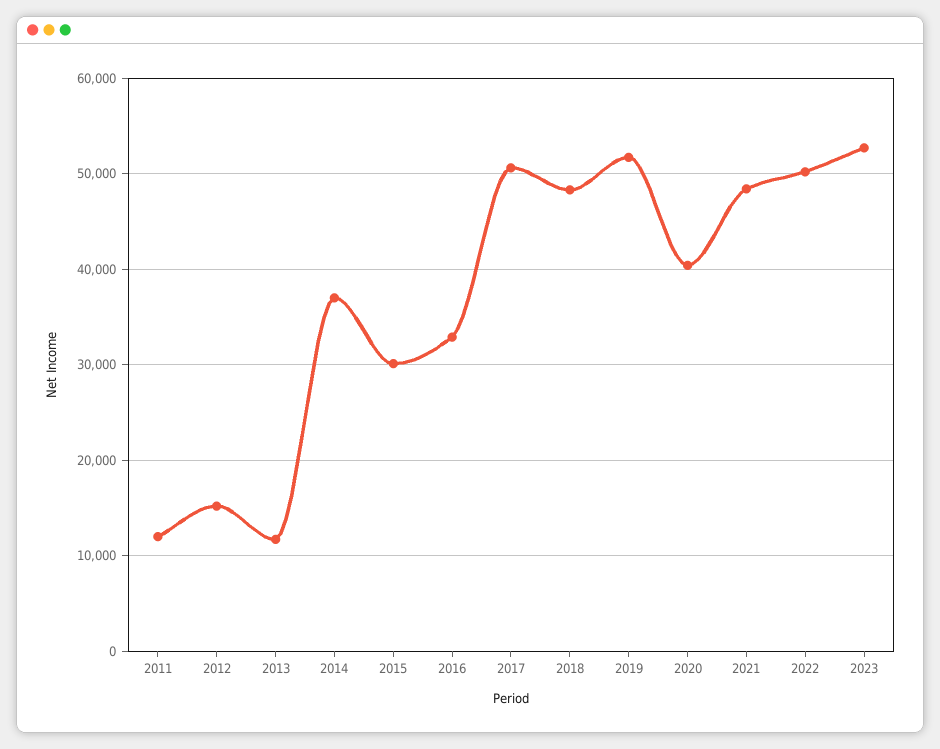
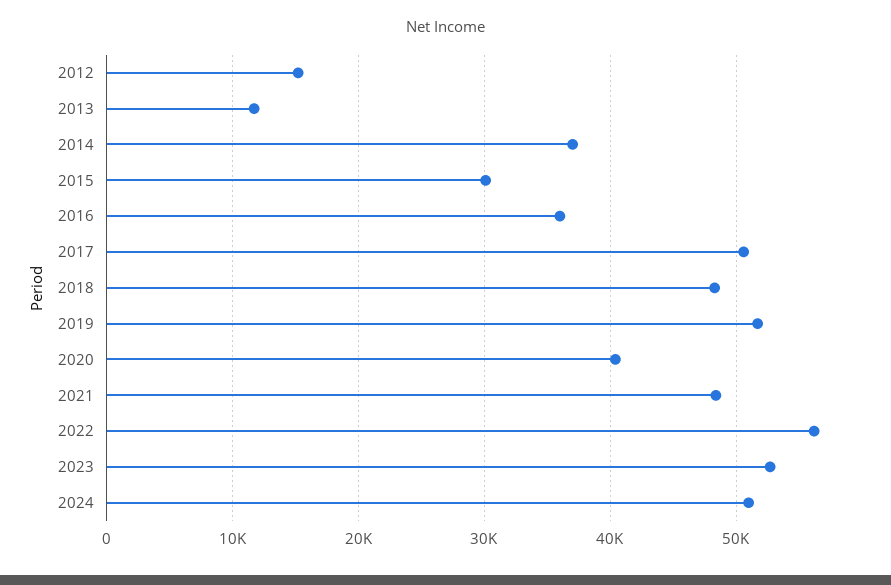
2011: 12000 -> none
2016: 33000 -> 36000
2022: 50000 -> 56000
2024: none -> 51000

